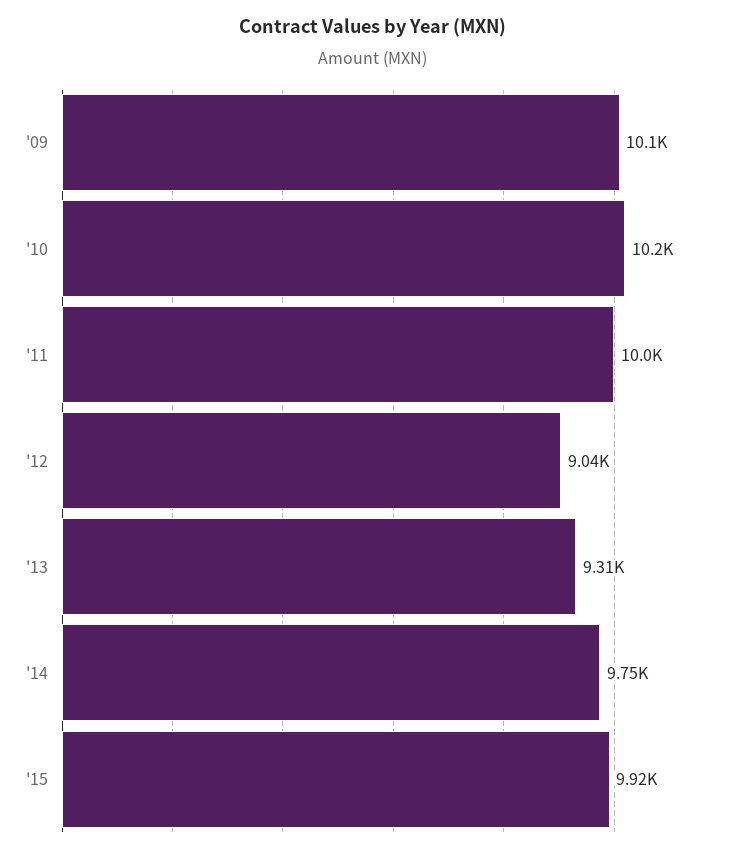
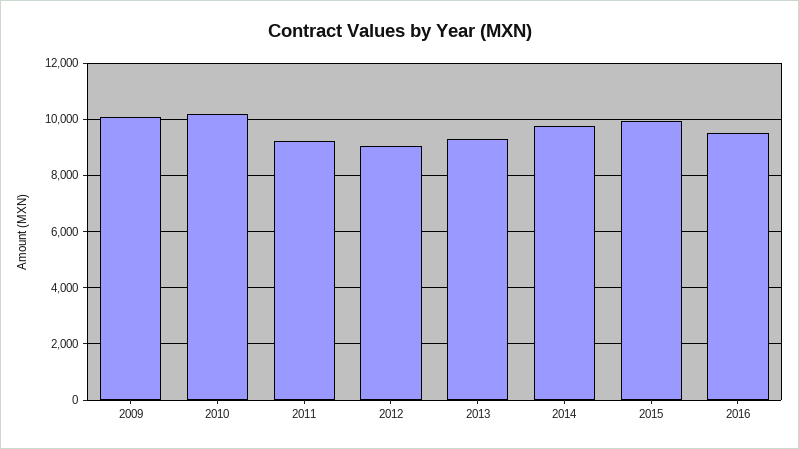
'11: 10000 -> 9250
2016: none -> 9500

